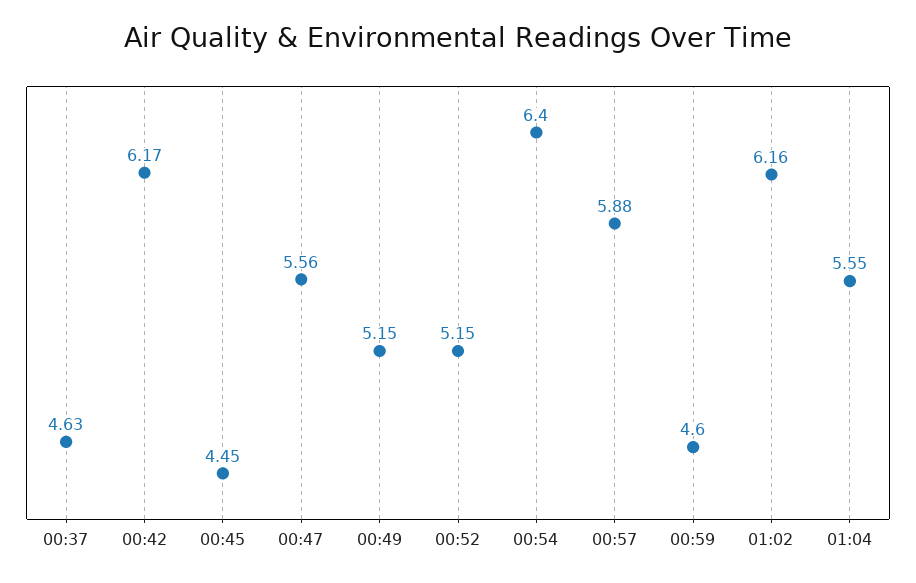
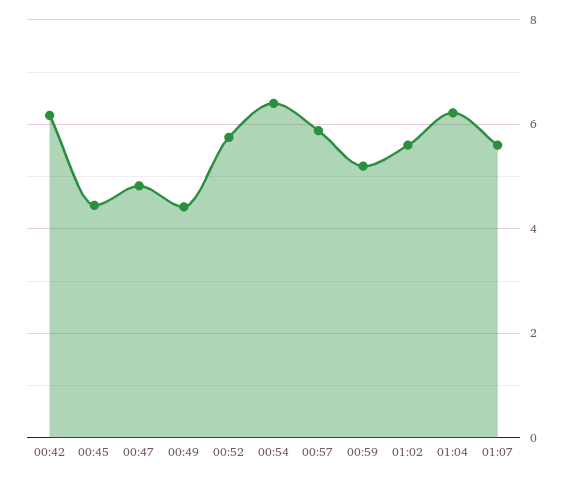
00:37: 4.63 -> none
00:47: 5.56 -> 4.8
00:49: 5.15 -> 4.4
00:52: 5.15 -> 5.8
00:59: 4.6 -> 5.2
01:02: 6.16 -> 5.6
01:04: 5.55 -> 6.2
01:07: none -> 5.6

